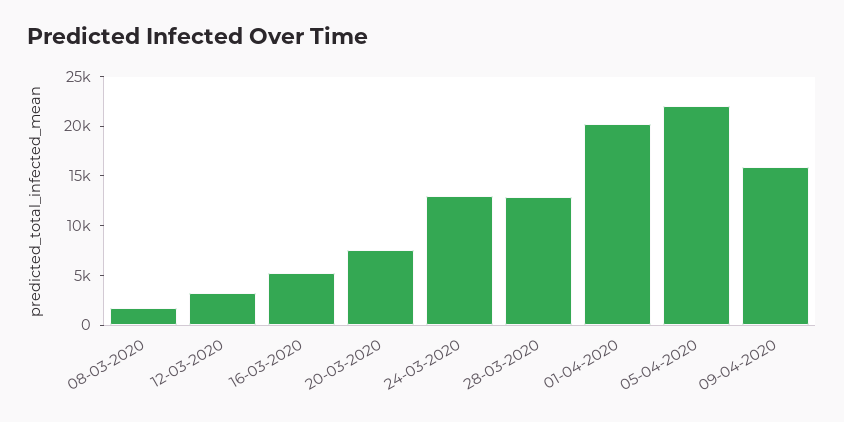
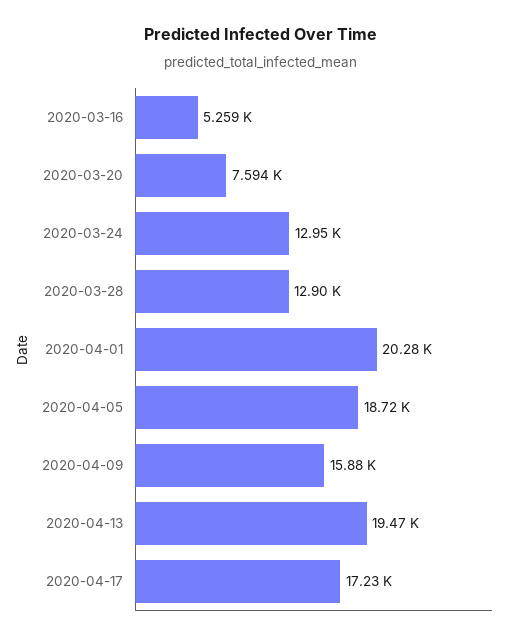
08-03-2020: 2000 -> none
12-03-2020: 3000 -> none
05-04-2020: 22000 -> 18720
2020-04-13: none -> 19470
2020-04-17: none -> 17230

